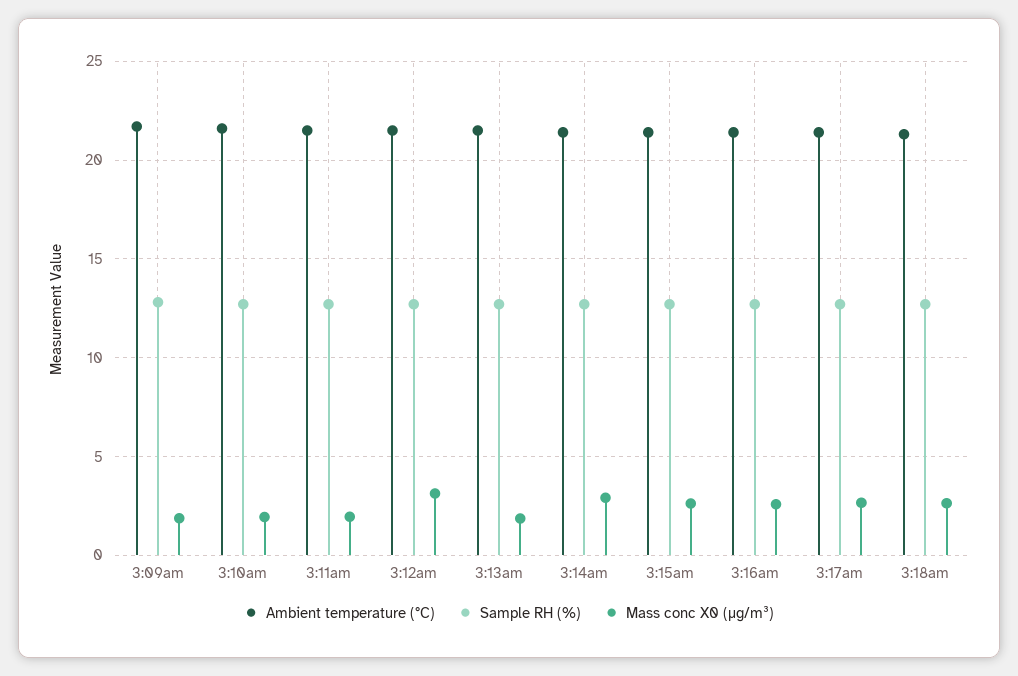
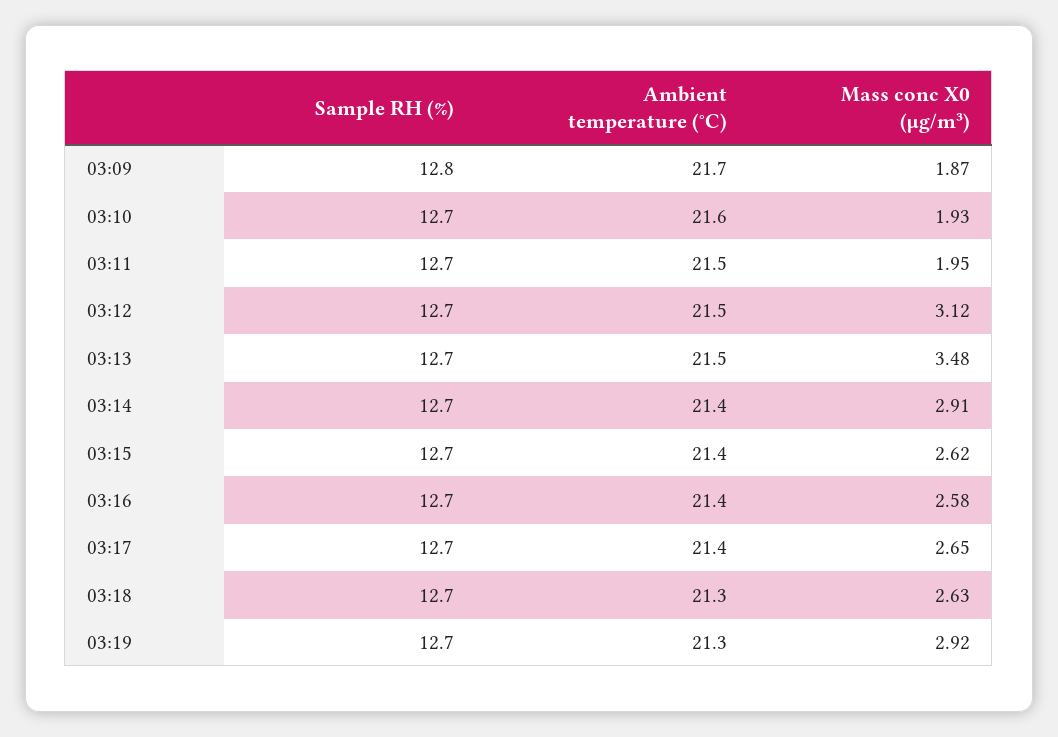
Mass conc X0 (μg/m³), 3:13am: 2 -> 3.48
Sample RH (%), 03:19: none -> 12.7
Ambient temperature (°C), 03:19: none -> 21.3
Mass conc X0 (μg/m³), 03:19: none -> 2.92

